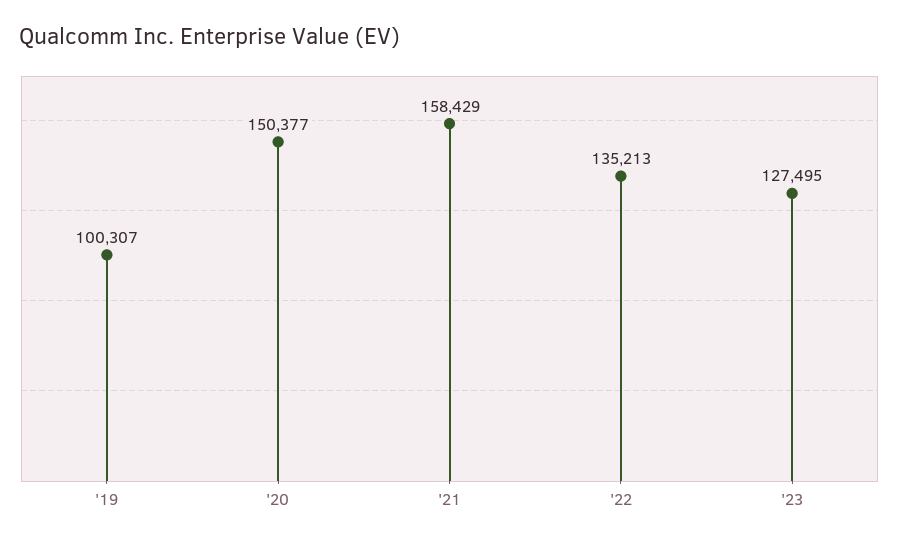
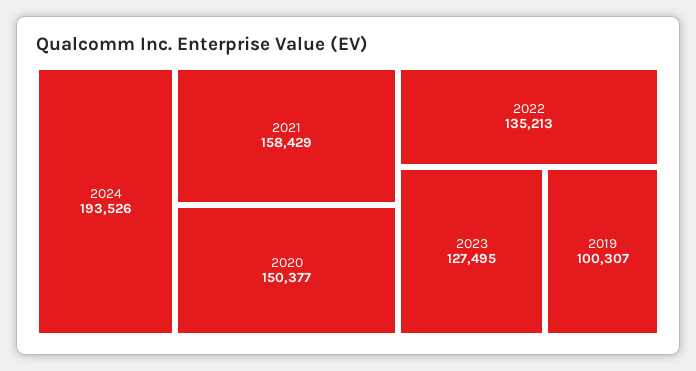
2024: none -> 193526

